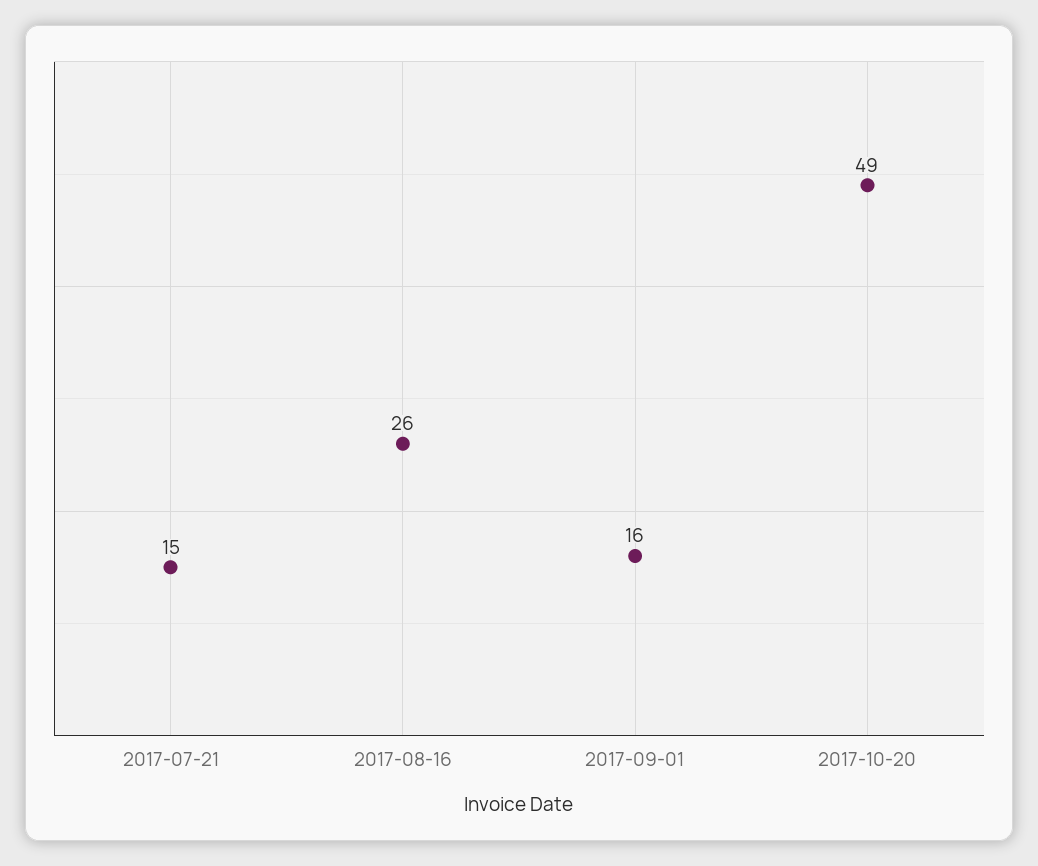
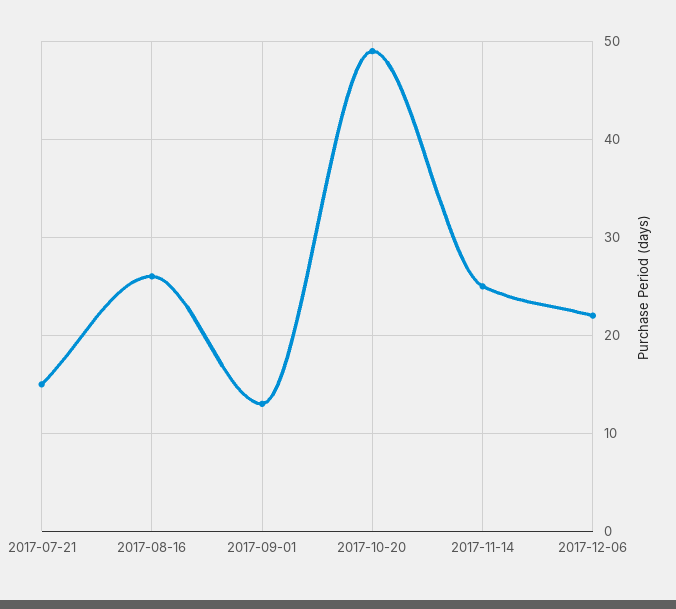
2017-09-01: 16 -> 13
2017-11-14: none -> 25
2017-12-06: none -> 22

